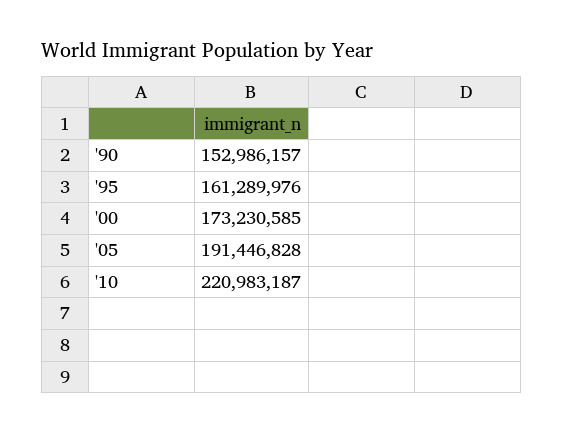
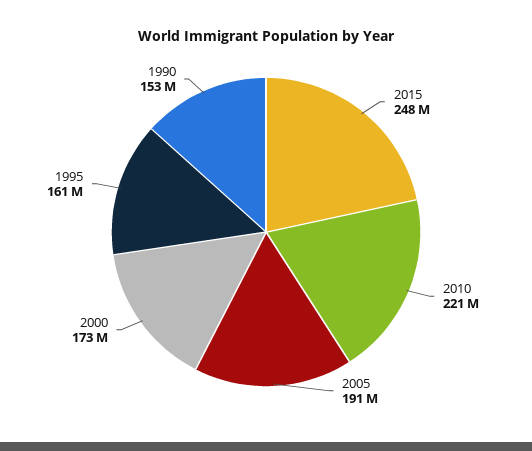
2015: none -> 248000000

